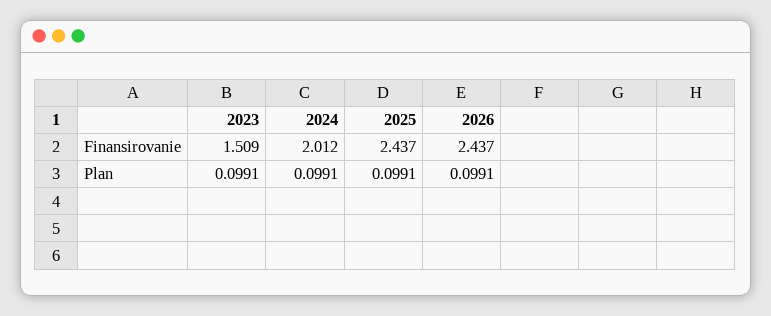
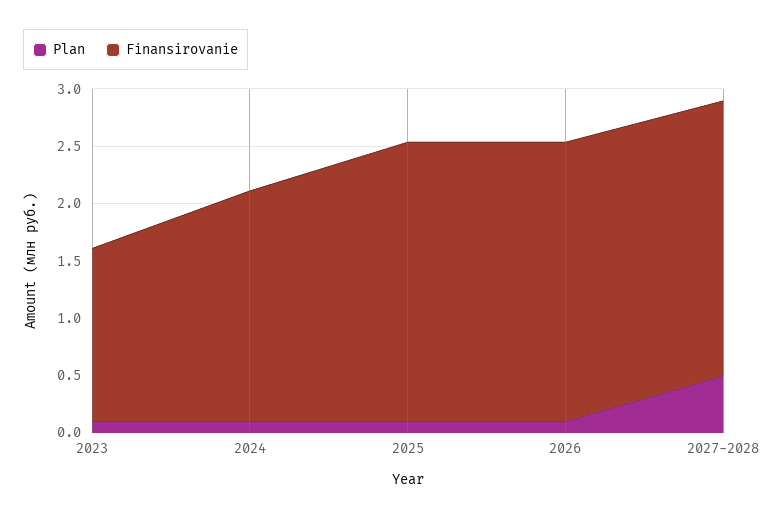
Plan, 2027-2028: none -> 0.5
Finansirovanie, 2027-2028: none -> 2.4

